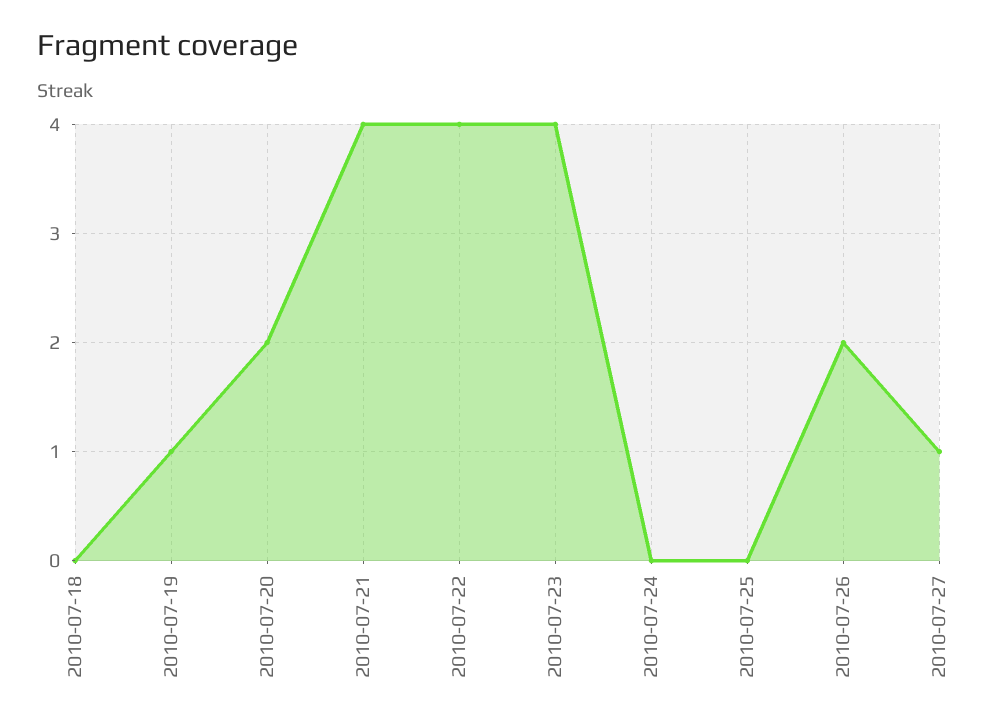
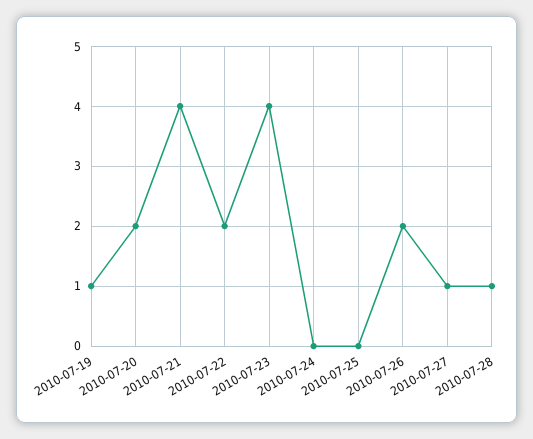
2010-07-18: 0 -> none
2010-07-22: 4 -> 2
2010-07-28: none -> 1

